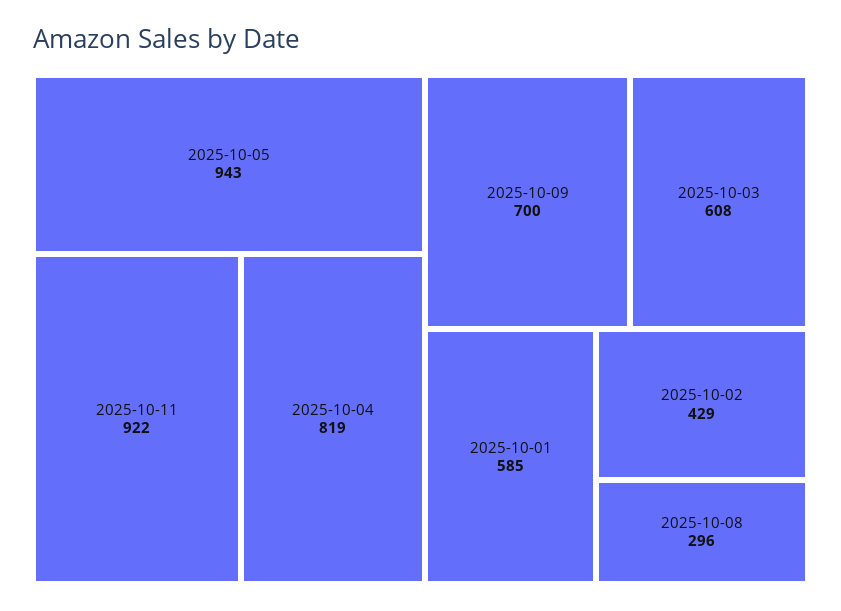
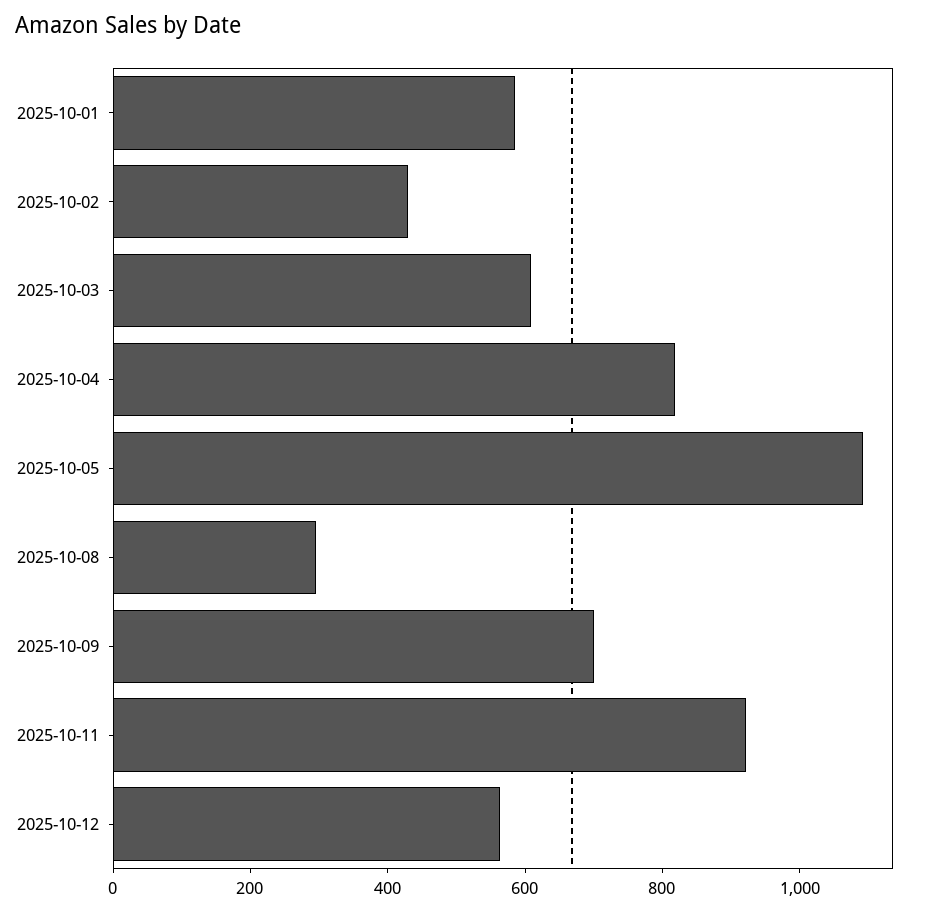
2025-10-05: 943 -> 1100
2025-10-12: none -> 550

